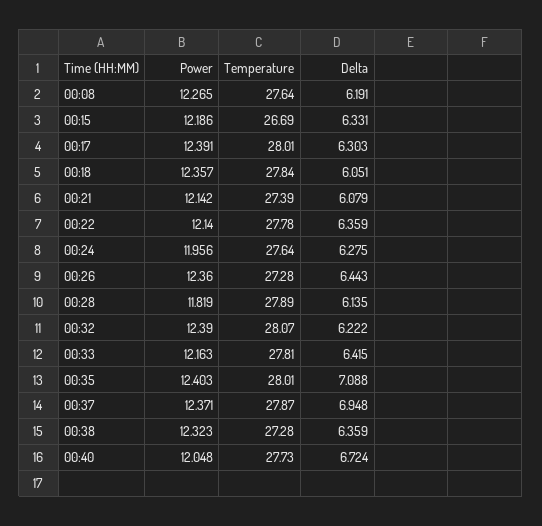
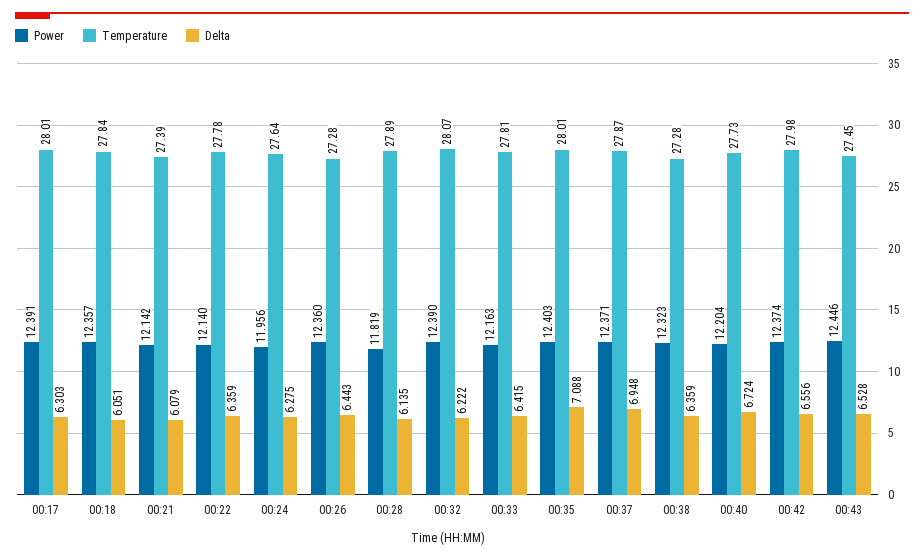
Power, 00:08: 12.265 -> none
Temperature, 00:08: 27.64 -> none
Delta, 00:08: 6.191 -> none
Power, 00:15: 12.186 -> none
Temperature, 00:15: 26.69 -> none
Delta, 00:15: 6.331 -> none
Power, 00:40: 12.048 -> 12.204
Power, 00:42: none -> 12.374
Temperature, 00:42: none -> 27.98
Delta, 00:42: none -> 6.556
Power, 00:43: none -> 12.446
Temperature, 00:43: none -> 27.45
Delta, 00:43: none -> 6.528

